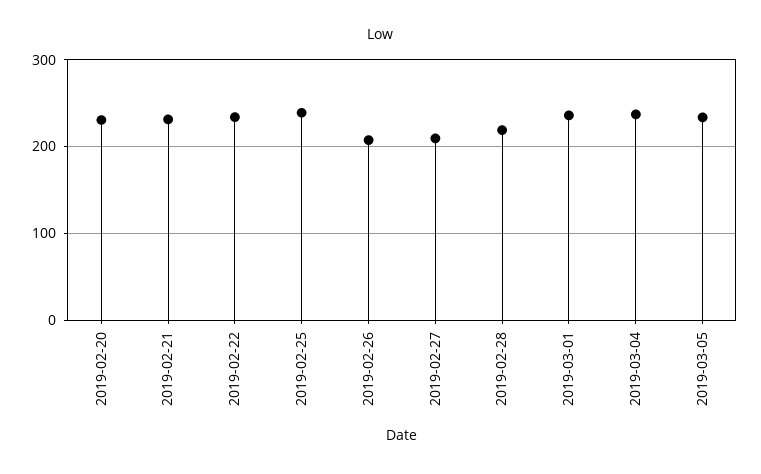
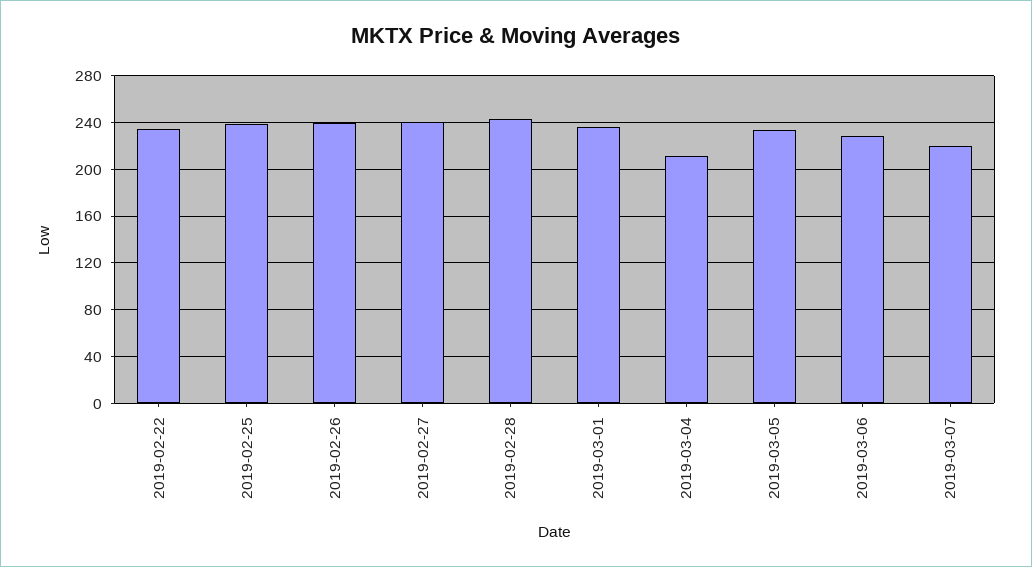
2019-02-20: 230 -> none
2019-02-21: 230 -> none
2019-02-26: 210 -> 240
2019-02-27: 210 -> 240
2019-02-28: 220 -> 240
2019-03-04: 240 -> 210
2019-03-06: none -> 230
2019-03-07: none -> 220

